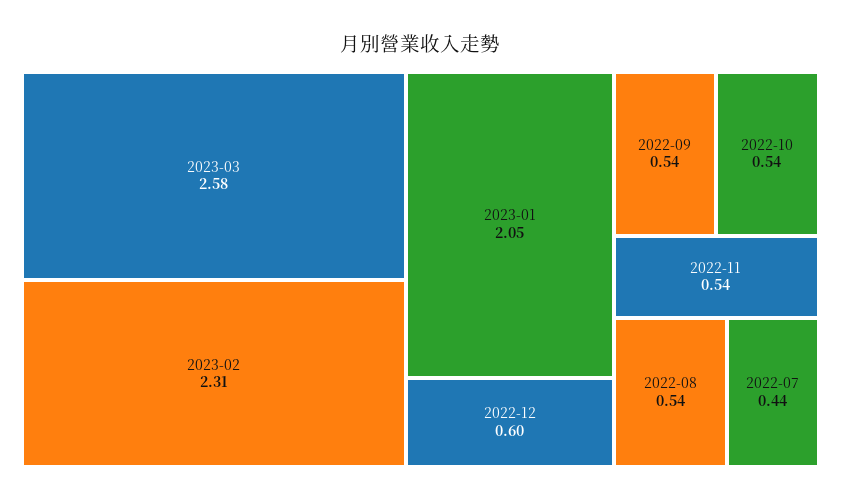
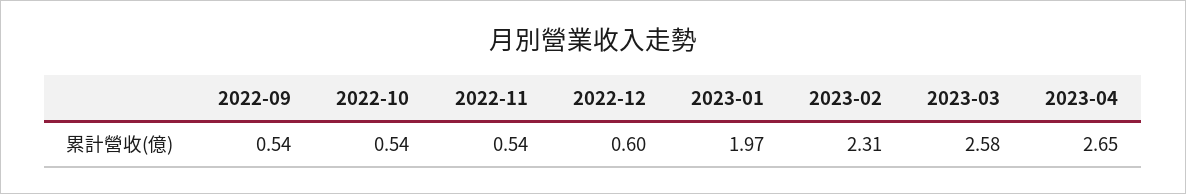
2023-01: 2.05 -> 1.97
2022-08: 0.54 -> none
2022-07: 0.44 -> none
2023-04: none -> 2.65

